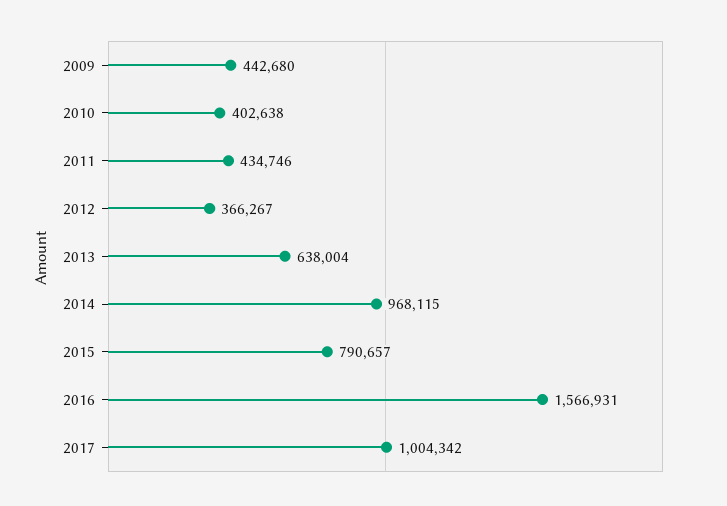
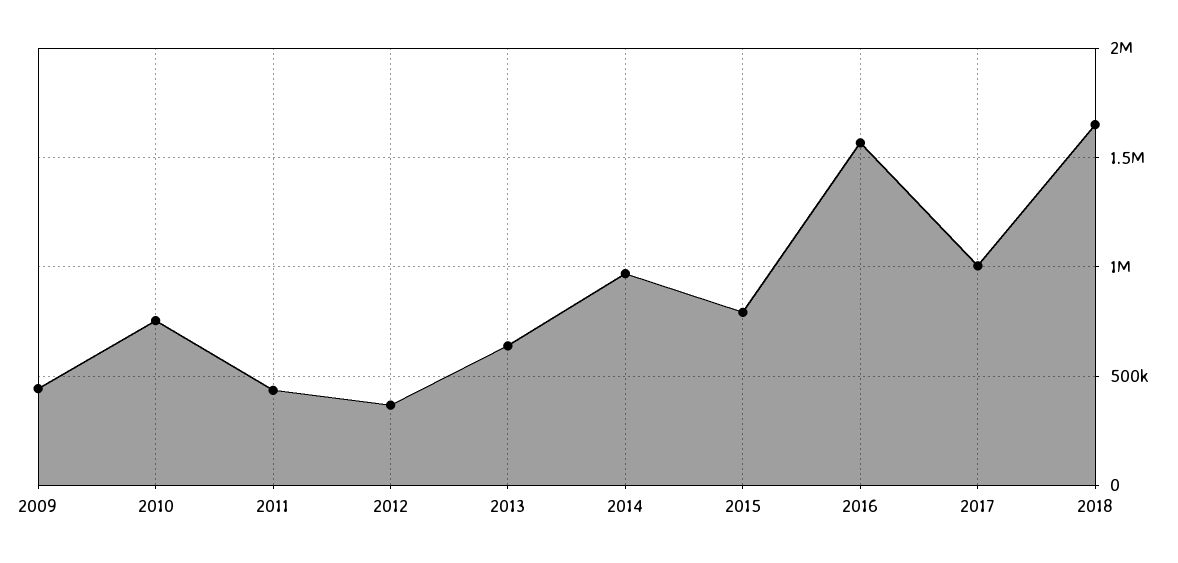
2010: 402638 -> 750000
2018: none -> 1650000

